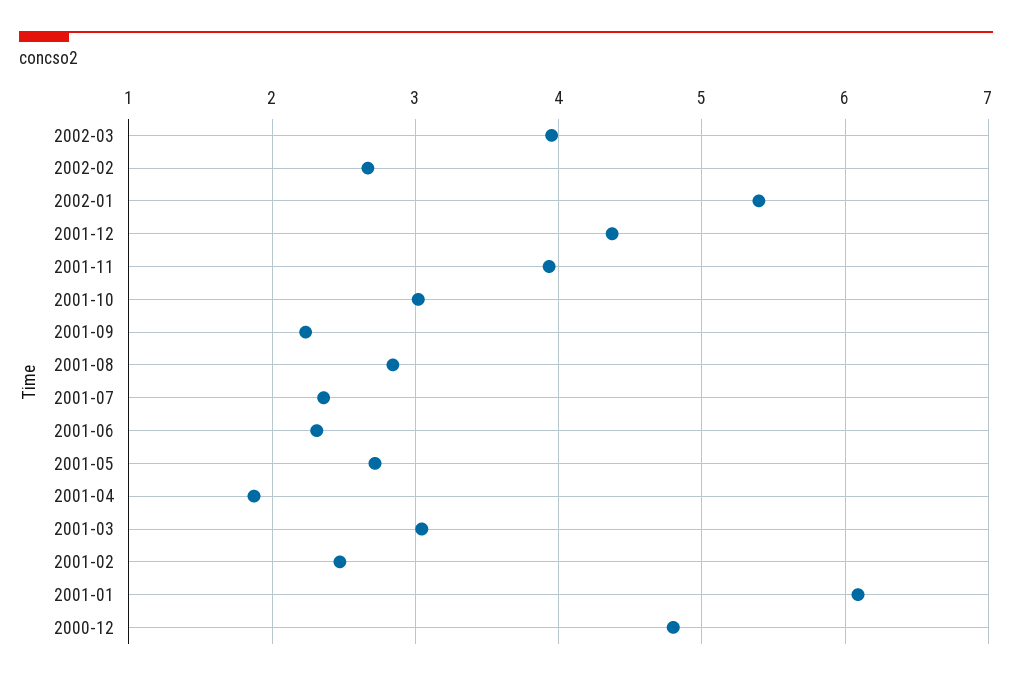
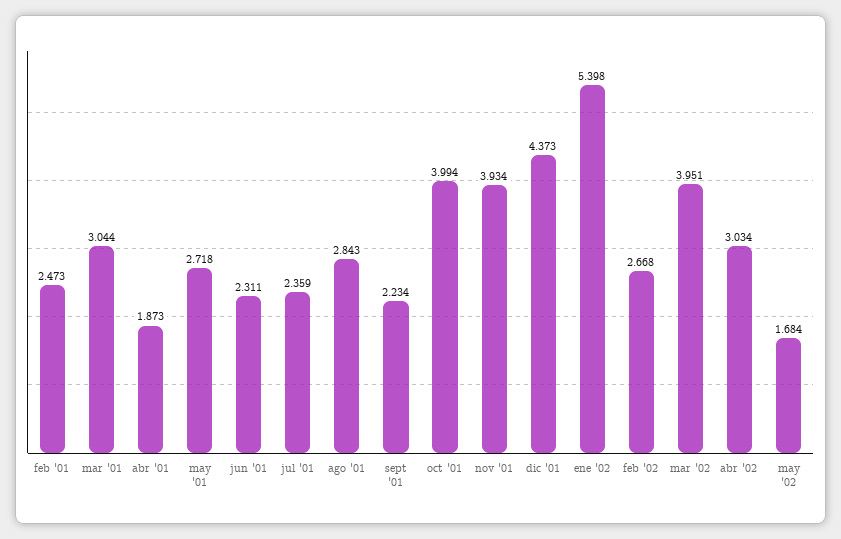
2001-10: 3 -> 3.994
2001-01: 6.1 -> none
2000-12: 4.8 -> none
abr '02: none -> 3.034
may '02: none -> 1.684

